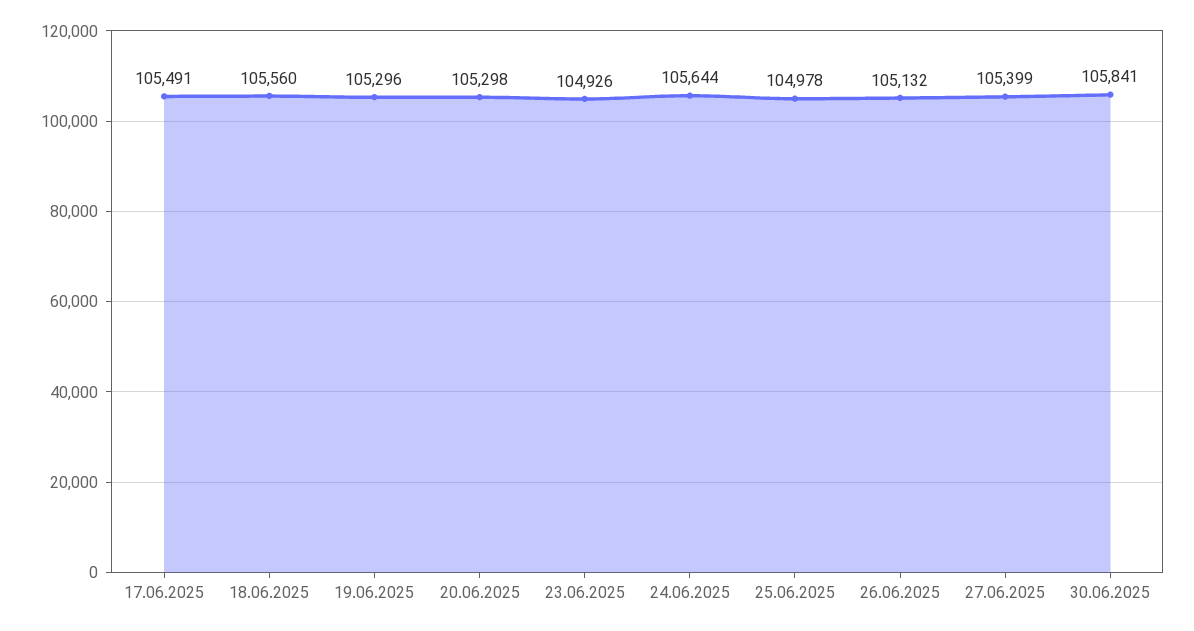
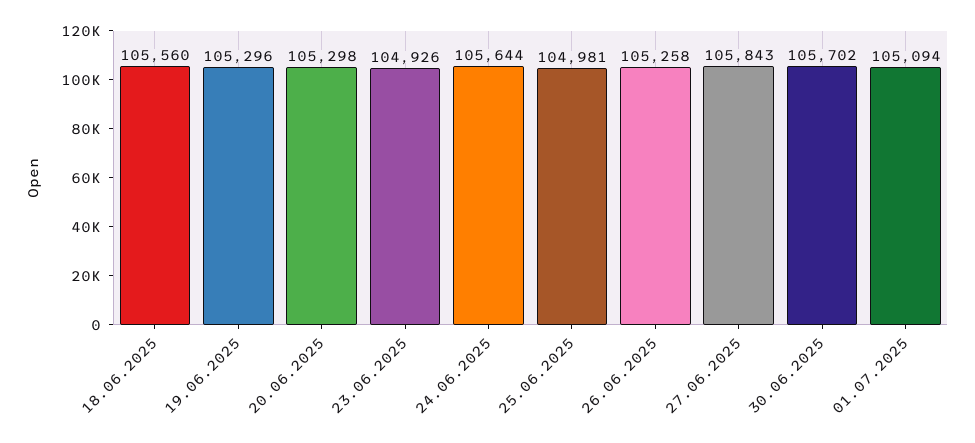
17.06.2025: 105491 -> none
25.06.2025: 104978 -> 104981
26.06.2025: 105132 -> 105258
27.06.2025: 105399 -> 105843
30.06.2025: 105841 -> 105702
01.07.2025: none -> 105094

